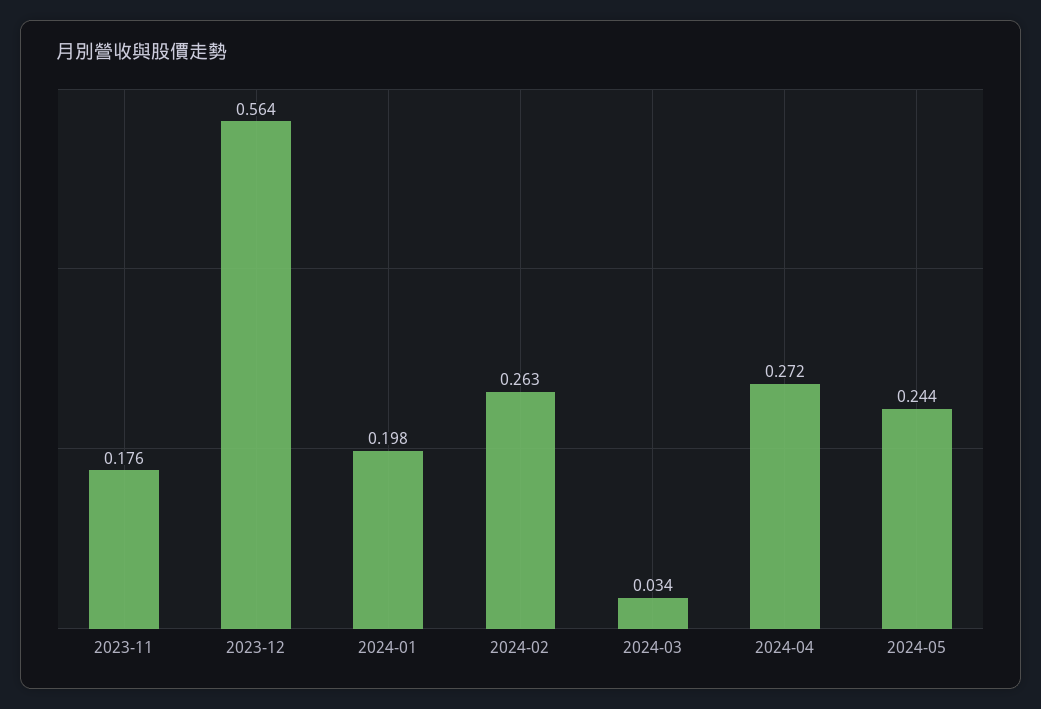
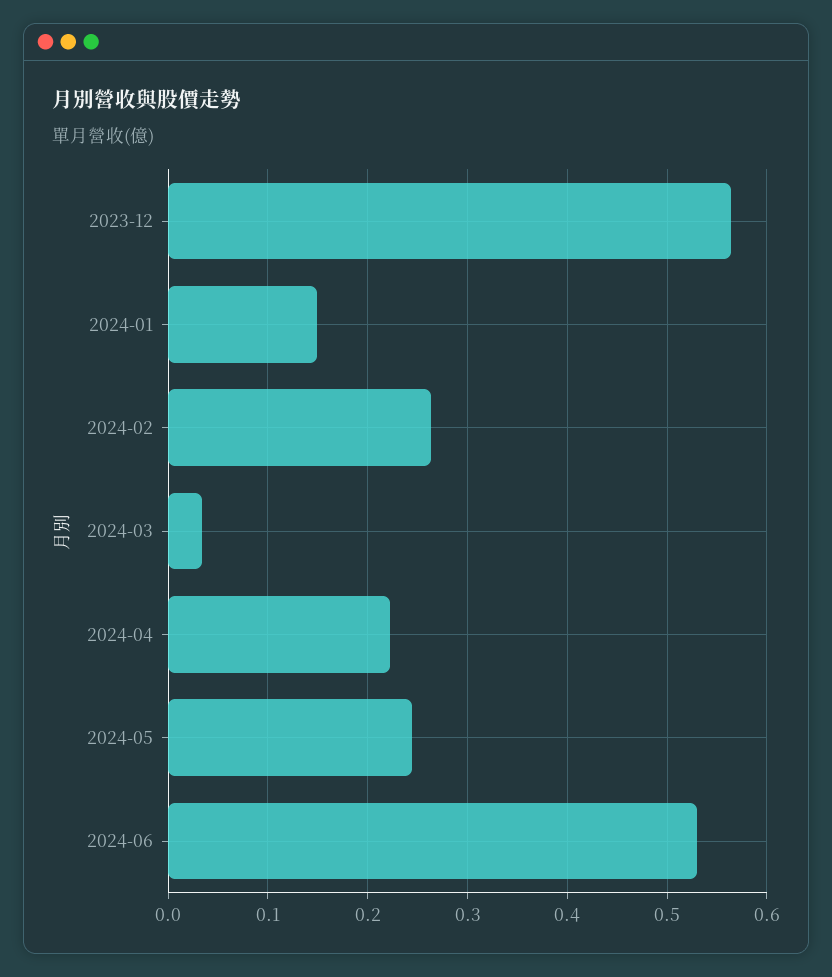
2023-11: 0.176 -> none
2024-01: 0.198 -> 0.15
2024-04: 0.272 -> 0.22
2024-06: none -> 0.53

